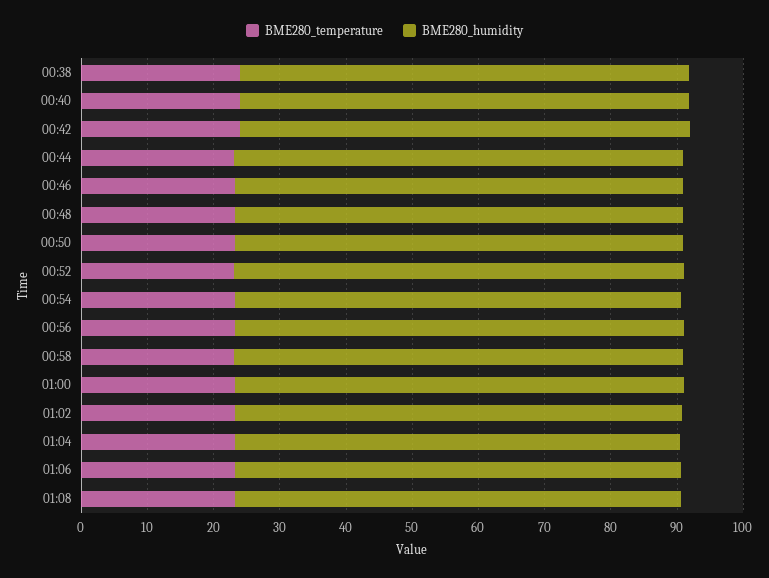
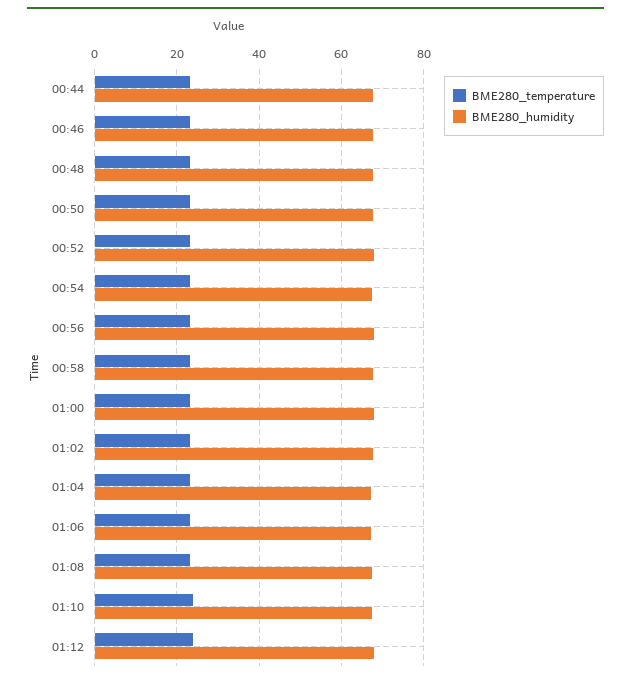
BME280_temperature, 00:38: 24 -> none
BME280_humidity, 00:38: 68 -> none
BME280_temperature, 00:40: 24 -> none
BME280_humidity, 00:40: 68 -> none
BME280_temperature, 00:42: 24 -> none
BME280_humidity, 00:42: 68 -> none
BME280_temperature, 01:10: none -> 24
BME280_humidity, 01:10: none -> 68
BME280_temperature, 01:12: none -> 24
BME280_humidity, 01:12: none -> 68

